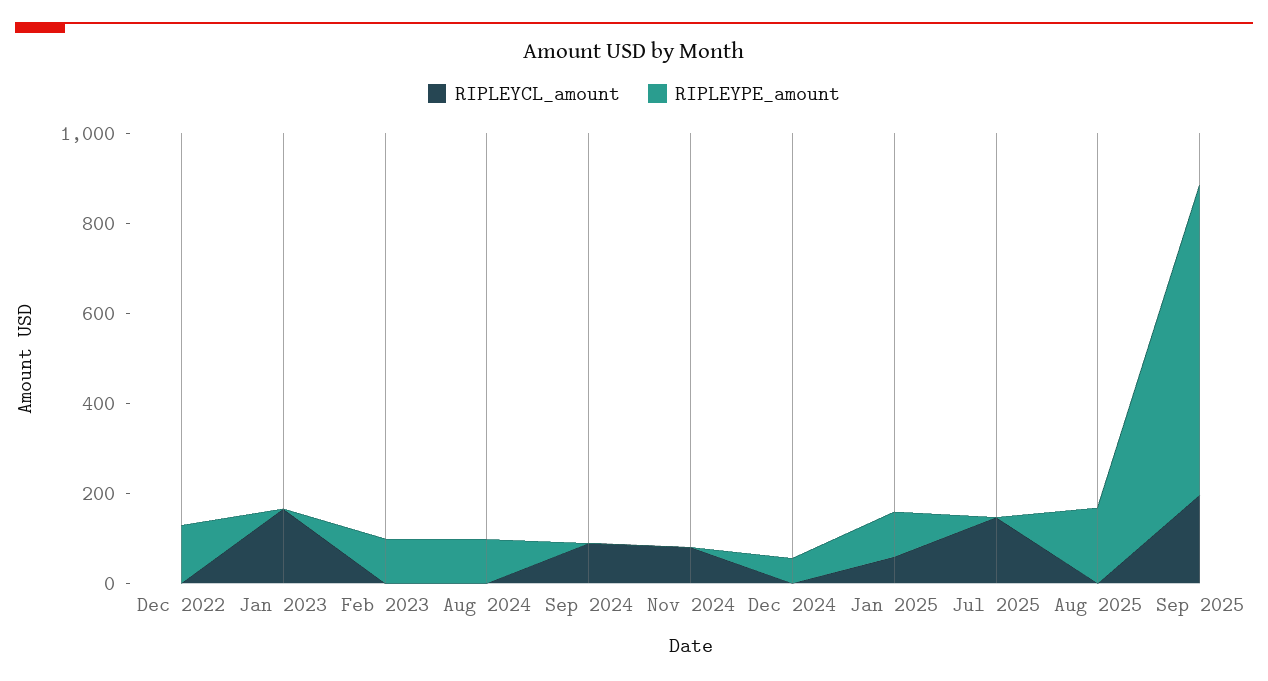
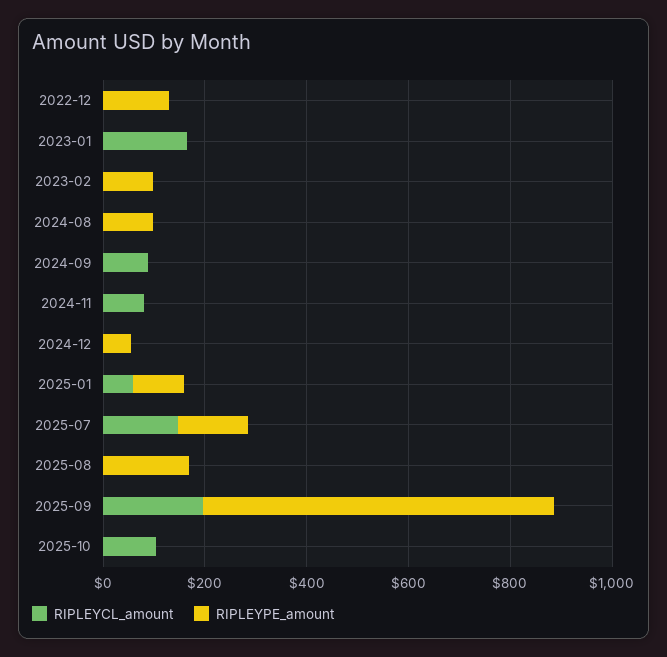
RIPLEYPE_amount, Jul 2025: 0 -> 150
RIPLEYCL_amount, 2025-10: none -> 100
RIPLEYPE_amount, 2025-10: none -> 0

